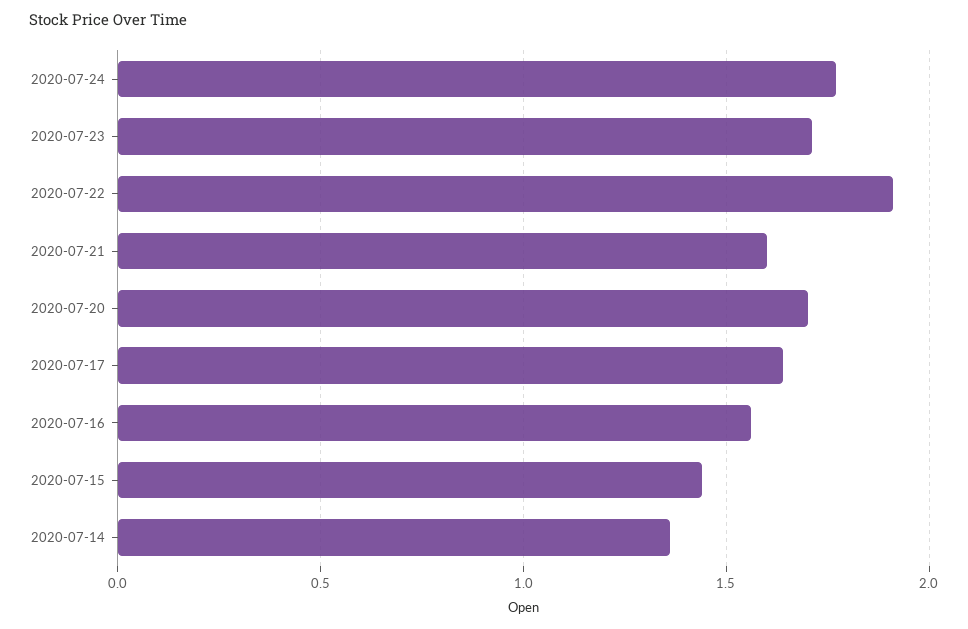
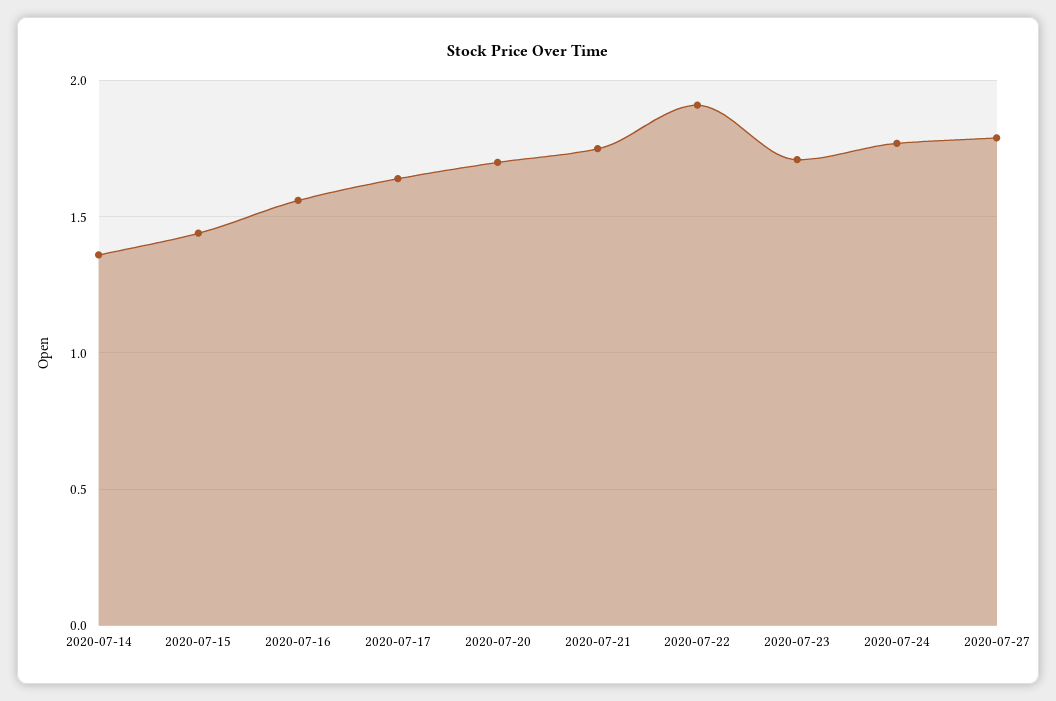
2020-07-21: 1.6 -> 1.75
2020-07-27: none -> 1.8

